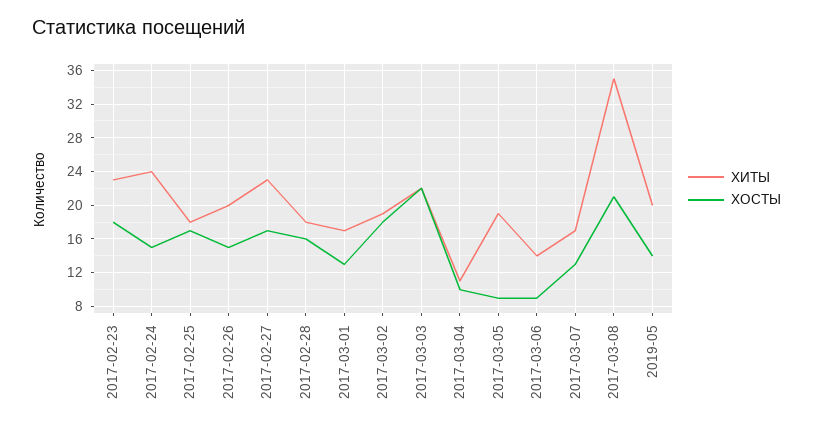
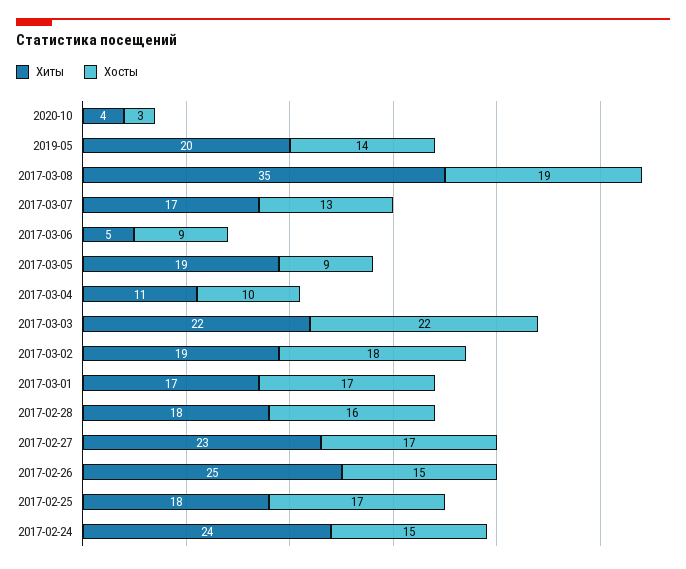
ХИТЫ, 2017-02-23: 23 -> none
ХОСТЫ, 2017-02-23: 18 -> none
ХИТЫ, 2017-02-26: 20 -> 25
ХОСТЫ, 2017-03-01: 13 -> 17
ХИТЫ, 2017-03-06: 14 -> 5
ХОСТЫ, 2017-03-08: 21 -> 19
ХИТЫ, 2020-10: none -> 4
ХОСТЫ, 2020-10: none -> 3

